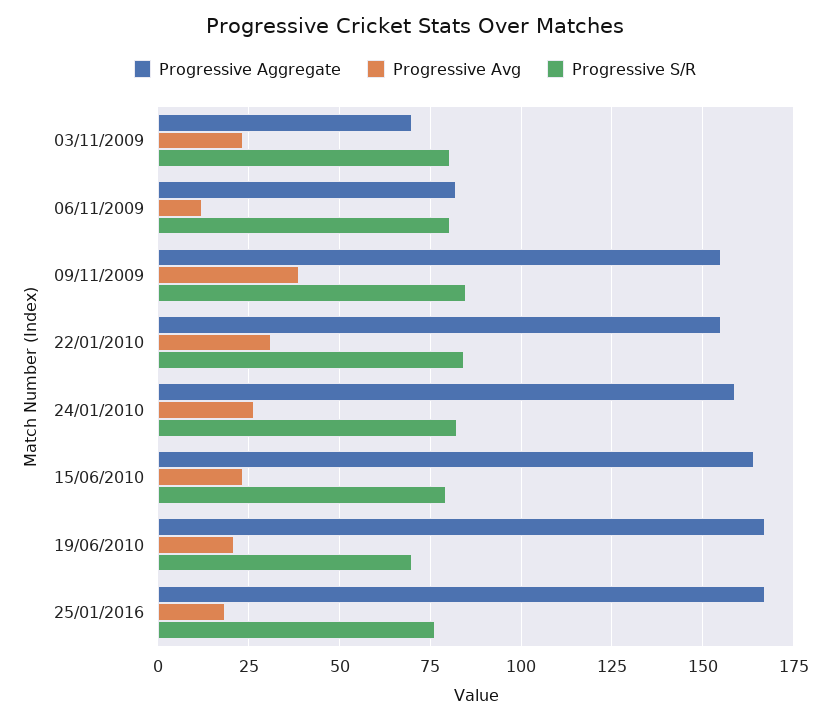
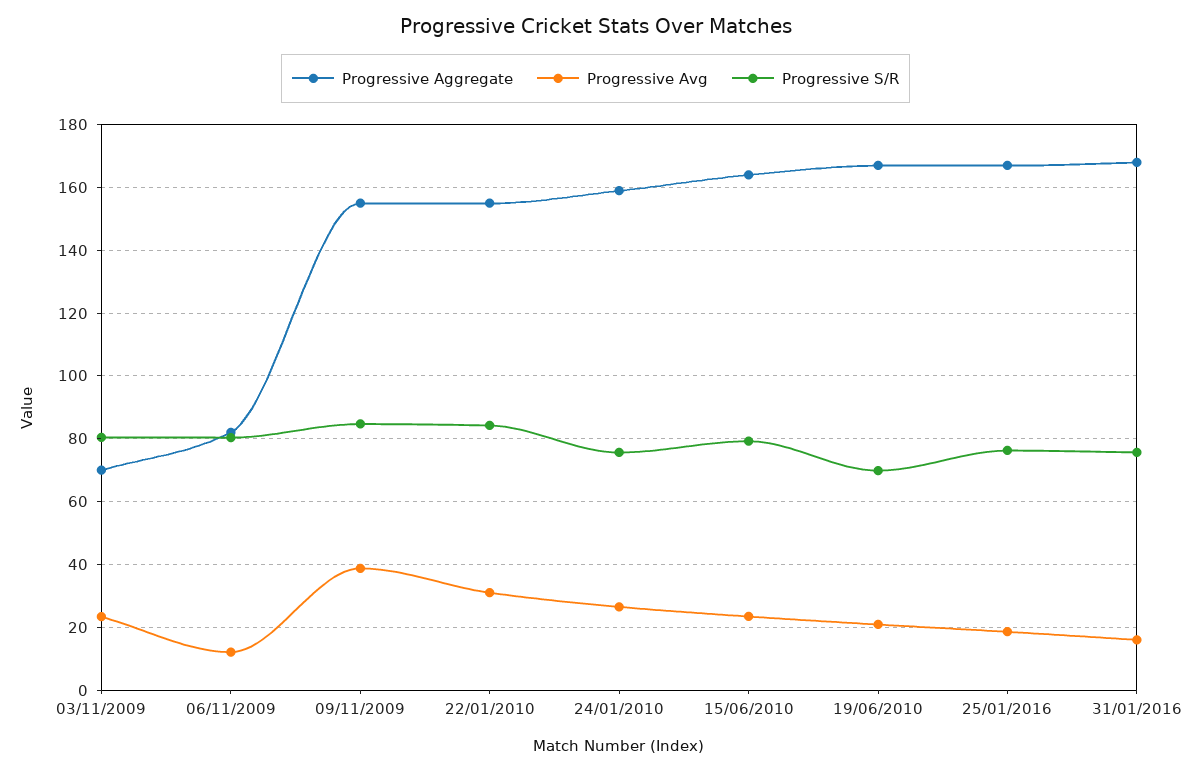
Progressive S/R, 24/01/2010: 82.5 -> 76
Progressive Aggregate, 31/01/2016: none -> 168
Progressive Avg, 31/01/2016: none -> 16
Progressive S/R, 31/01/2016: none -> 76

